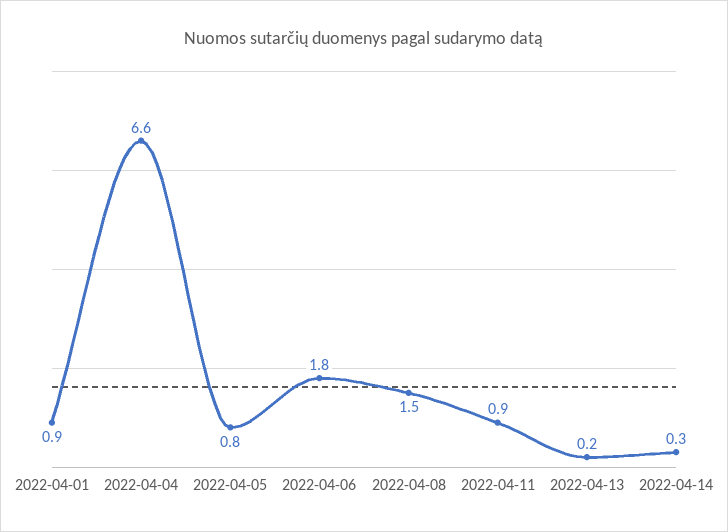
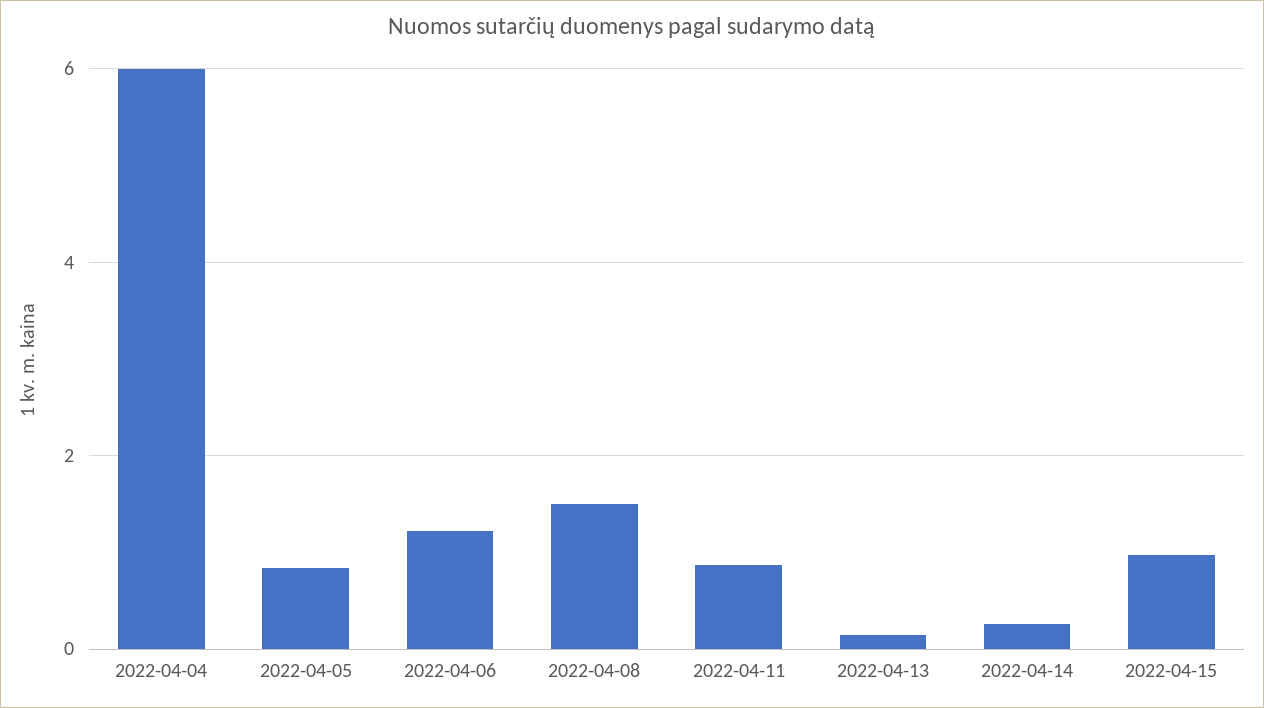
2022-04-01: 0.9 -> none
2022-04-04: 6.6 -> 6
2022-04-06: 1.8 -> 1.2
2022-04-15: none -> 1

